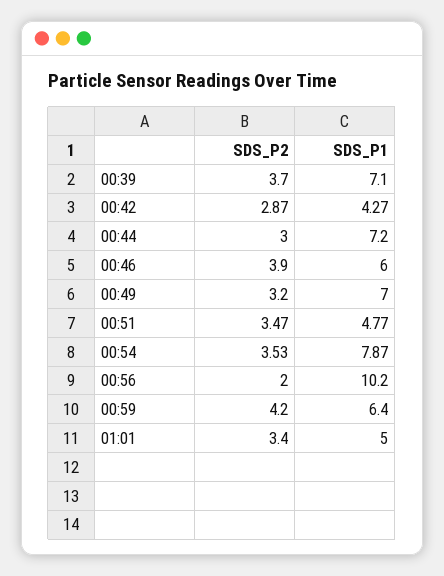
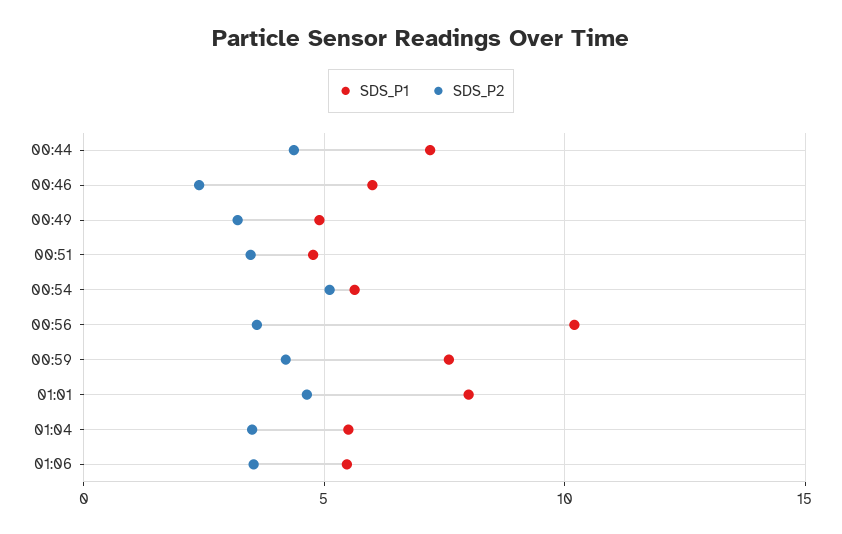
SDS_P2, 00:39: 3.7 -> none
SDS_P1, 00:39: 7.1 -> none
SDS_P2, 00:42: 2.87 -> none
SDS_P1, 00:42: 4.27 -> none
SDS_P2, 00:44: 3 -> 4.5
SDS_P2, 00:46: 3.9 -> 2.5
SDS_P1, 00:49: 7 -> 5
SDS_P2, 00:54: 3.53 -> 5
SDS_P1, 00:54: 7.87 -> 5.5
SDS_P2, 00:56: 2 -> 3.5
SDS_P1, 00:59: 6.4 -> 7.5
SDS_P2, 01:01: 3.4 -> 4.5
SDS_P1, 01:01: 5 -> 8
SDS_P1, 01:04: none -> 5.5
SDS_P2, 01:04: none -> 3.5
SDS_P1, 01:06: none -> 5.5
SDS_P2, 01:06: none -> 3.5

